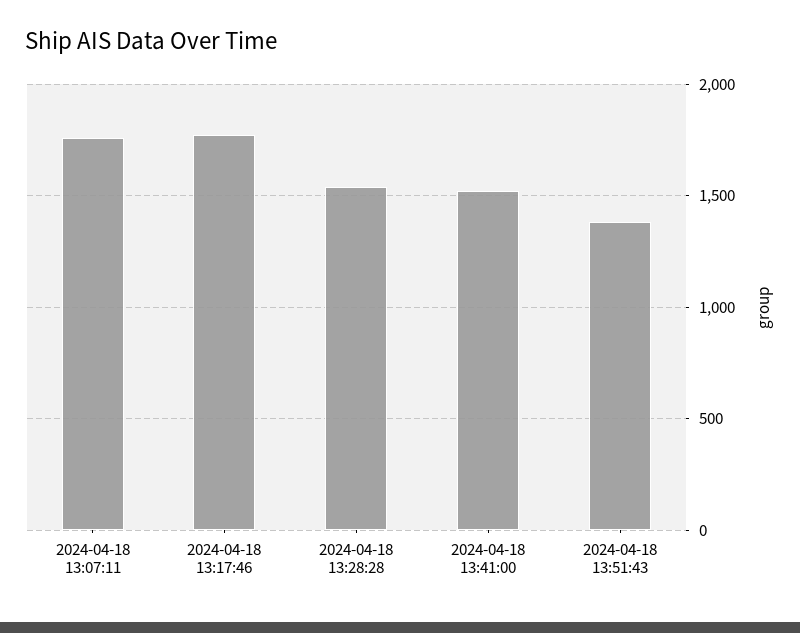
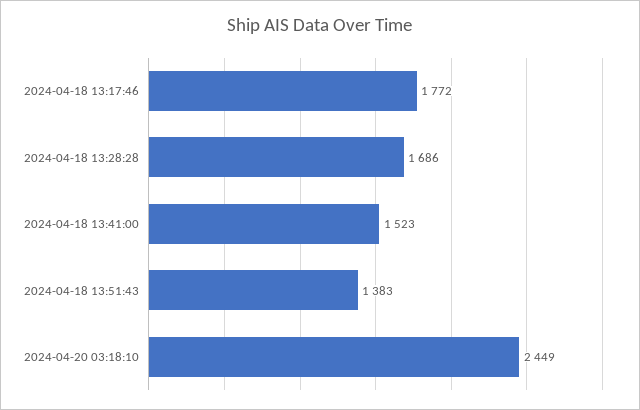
2024-04-18 13:07:11: 1750 -> none
2024-04-18 13:28:28: 1550 -> 1686
2024-04-20 03:18:10: none -> 2449

